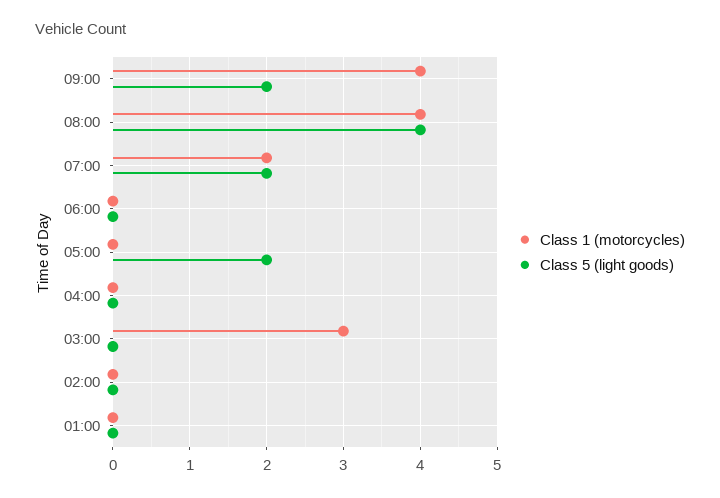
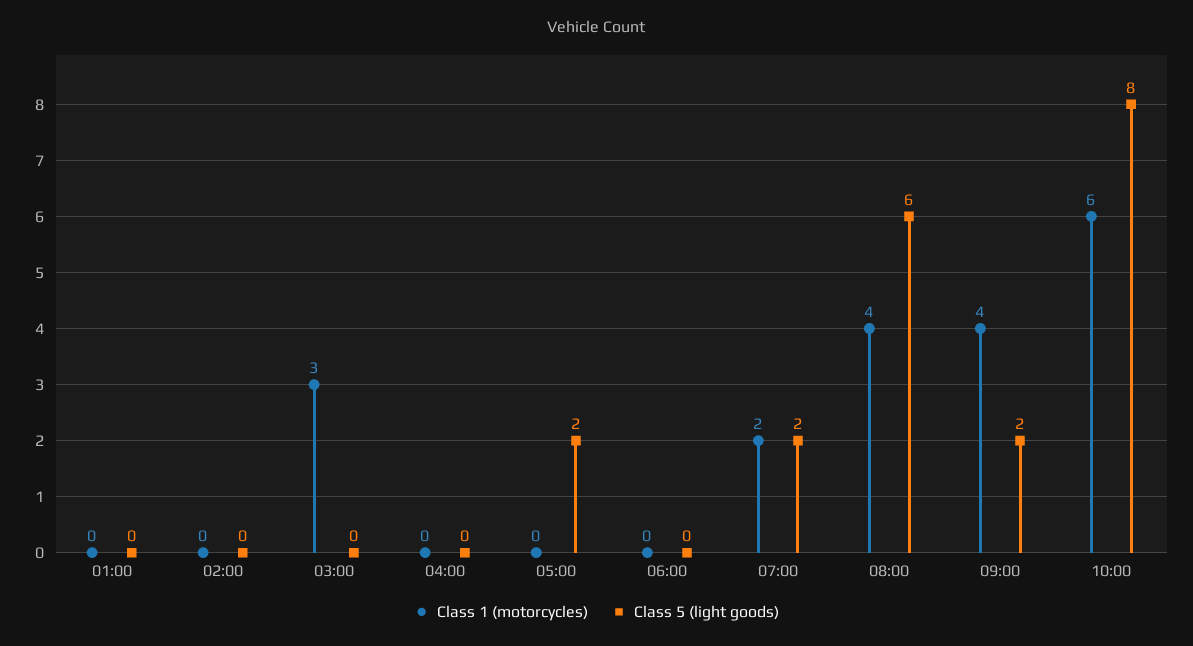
Class 5 (light goods), 08:00: 4 -> 6
Class 1 (motorcycles), 10:00: none -> 6
Class 5 (light goods), 10:00: none -> 8

